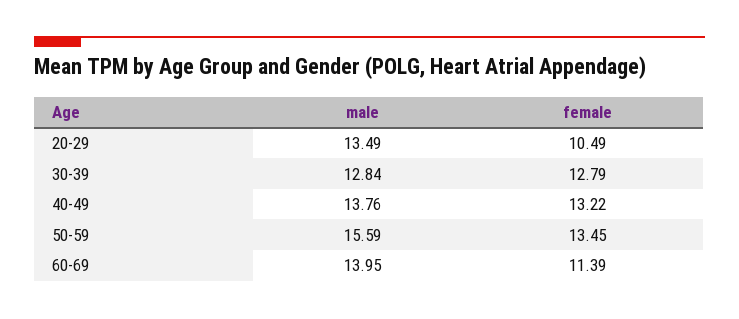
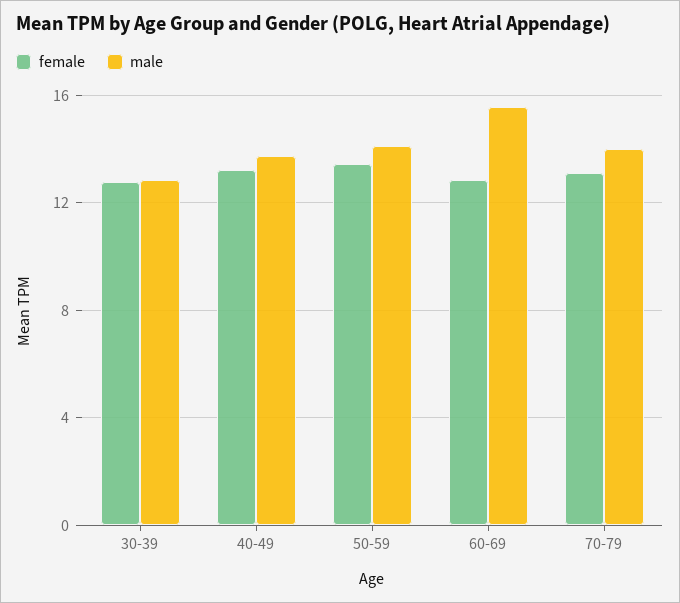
male, 20-29: 13.49 -> none
female, 20-29: 10.49 -> none
male, 50-59: 15.59 -> 14
male, 60-69: 13.95 -> 15.5
female, 60-69: 11.39 -> 13
female, 70-79: none -> 13
male, 70-79: none -> 14

